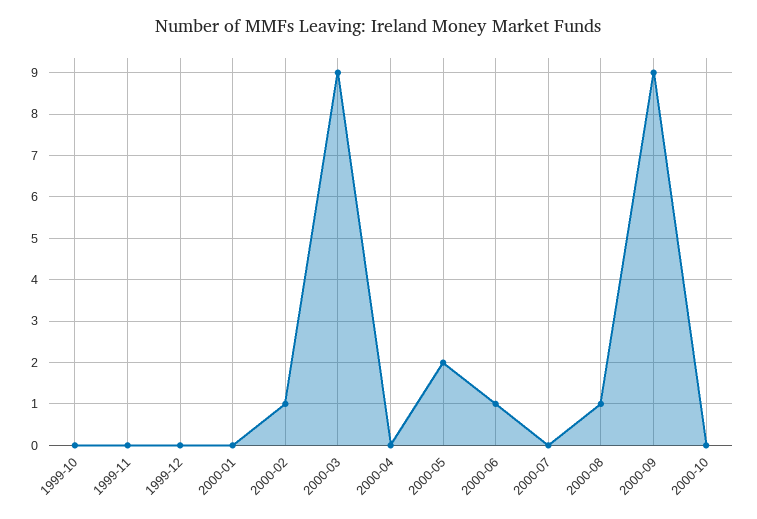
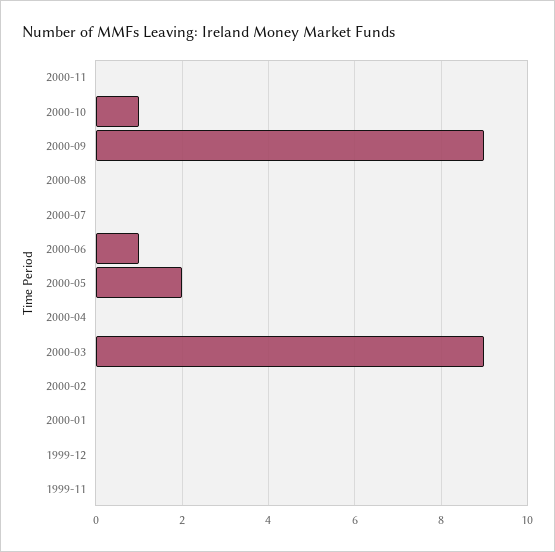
1999-10: 0 -> none
2000-02: 1 -> 0
2000-08: 1 -> 0
2000-10: 0 -> 1
2000-11: none -> 0

